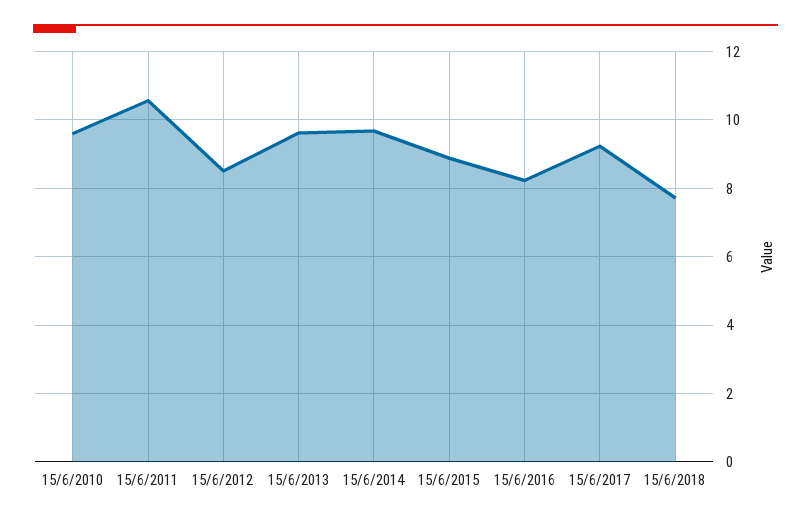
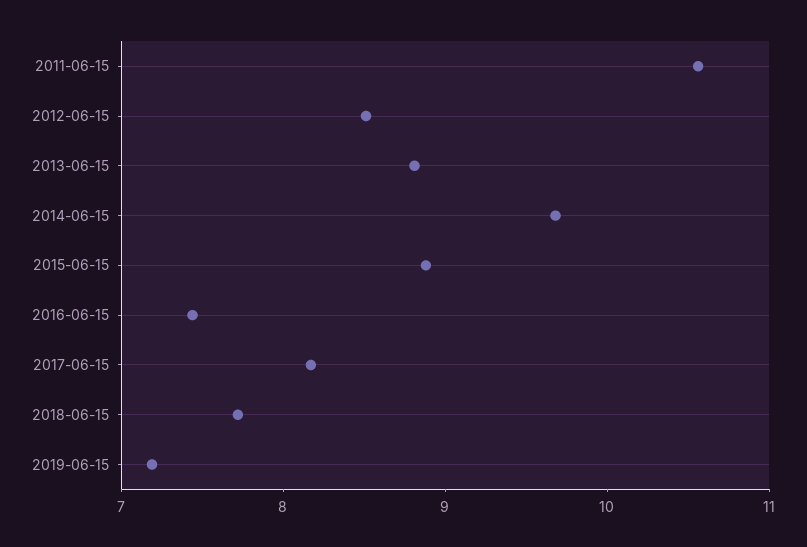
15/6/2010: 9.6 -> none
15/6/2013: 9.6 -> 8.8
15/6/2016: 8.2 -> 7.4
15/6/2017: 9.2 -> 8.2
2019-06-15: none -> 7.2

